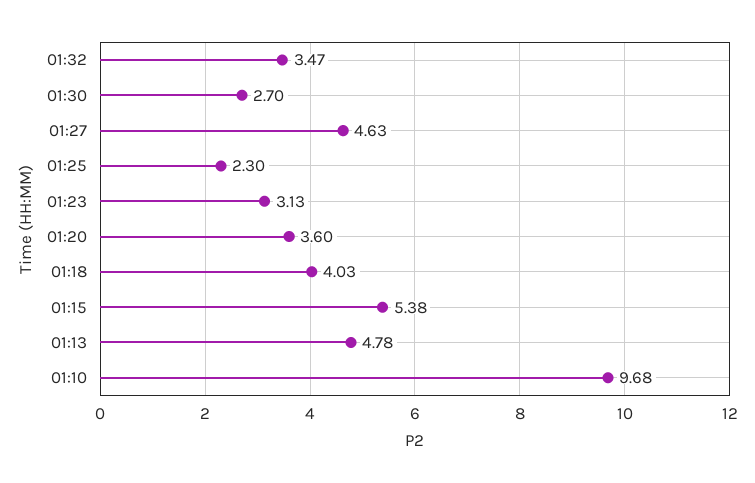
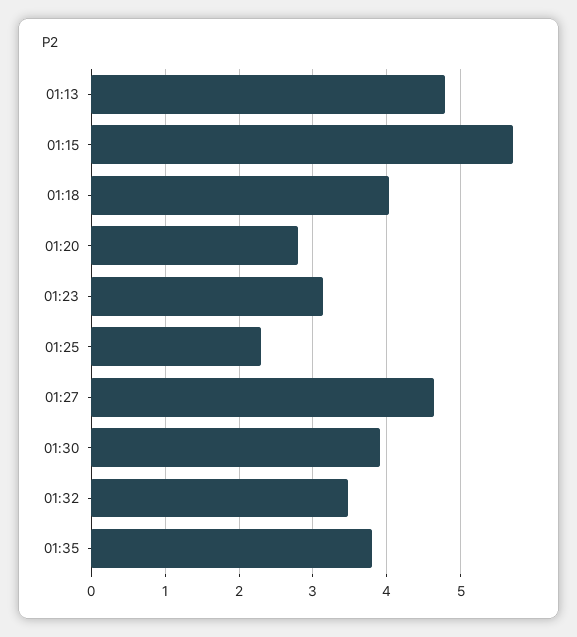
01:30: 2.7 -> 3.9
01:20: 3.6 -> 2.8
01:15: 5.38 -> 5.7
01:10: 9.68 -> none
01:35: none -> 3.8

